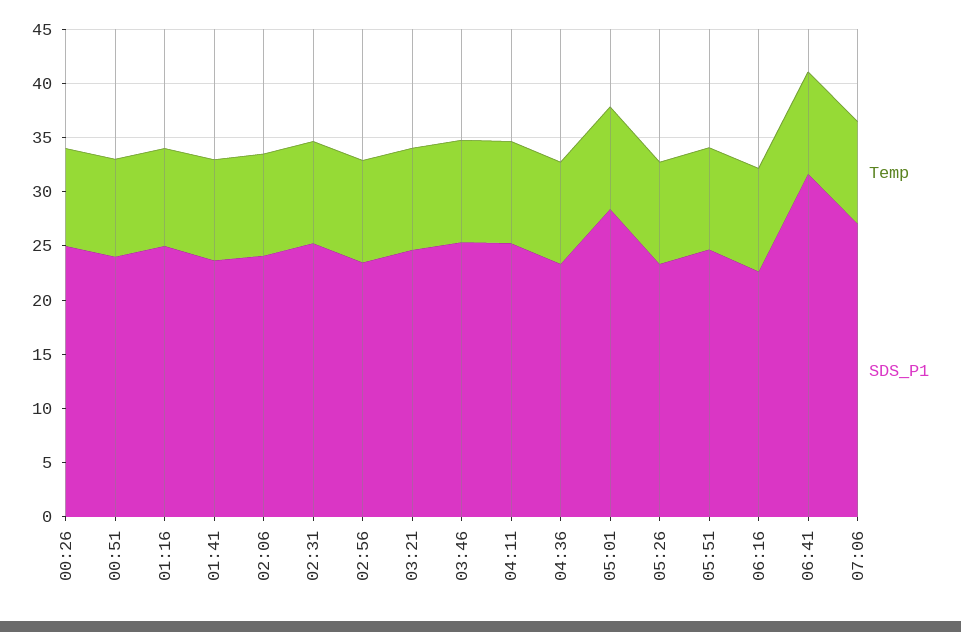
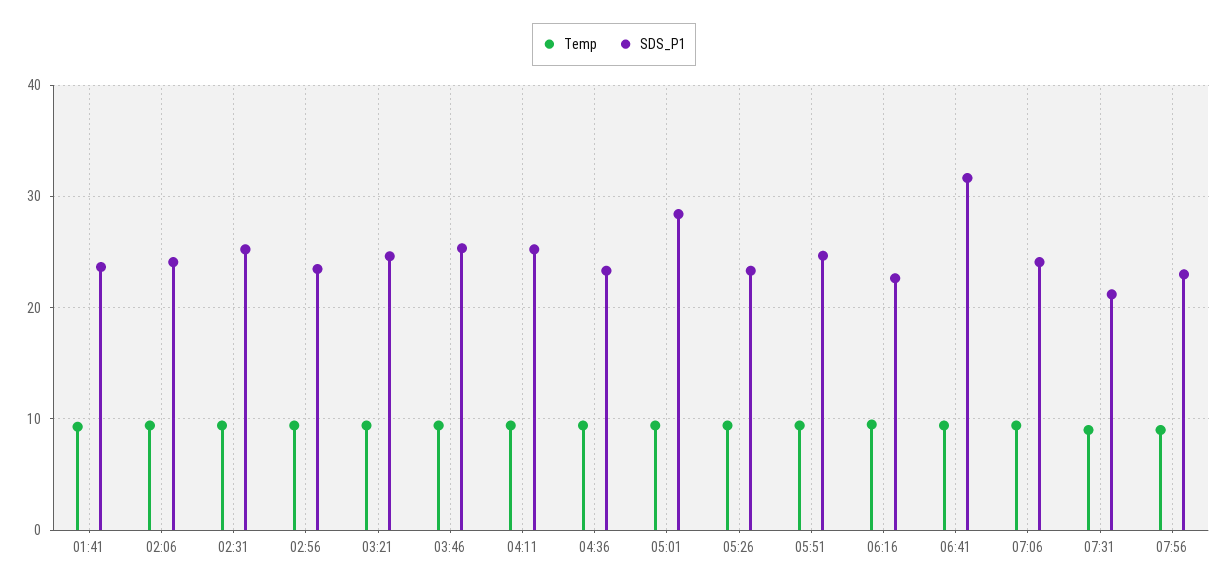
Temp, 00:26: 9 -> none
SDS_P1, 00:26: 25 -> none
Temp, 00:51: 9 -> none
SDS_P1, 00:51: 24 -> none
Temp, 01:16: 9 -> none
SDS_P1, 01:16: 25 -> none
SDS_P1, 07:06: 27 -> 24
Temp, 07:31: none -> 9
SDS_P1, 07:31: none -> 21
Temp, 07:56: none -> 9
SDS_P1, 07:56: none -> 23

